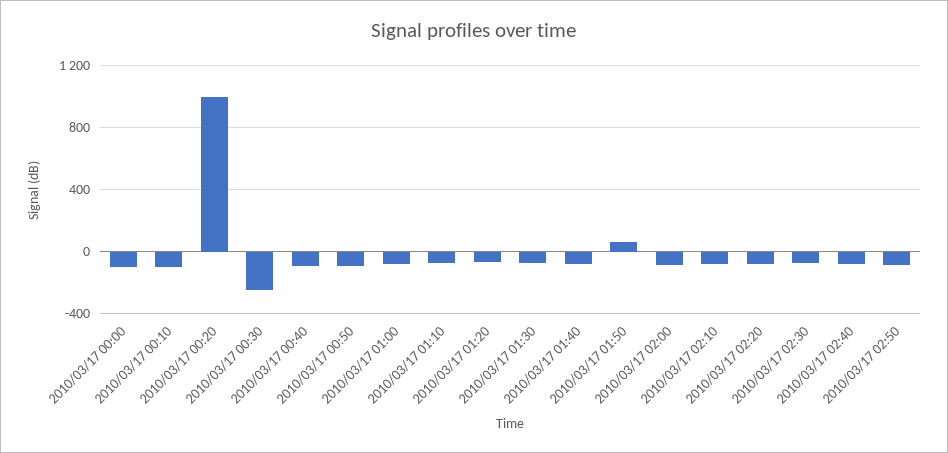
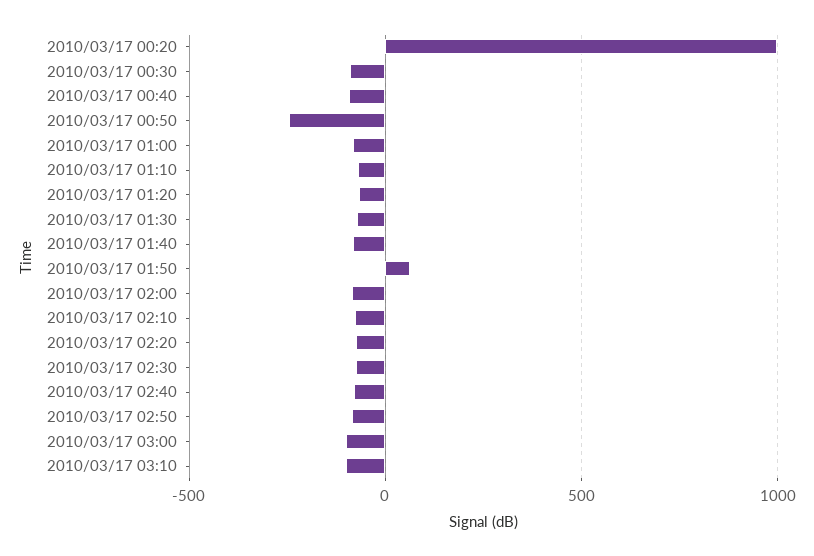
2010/03/17 00:00: -100 -> none
2010/03/17 00:10: -100 -> none
2010/03/17 00:30: -250 -> -100
2010/03/17 00:50: -100 -> -250
2010/03/17 03:00: none -> -100
2010/03/17 03:10: none -> -100

